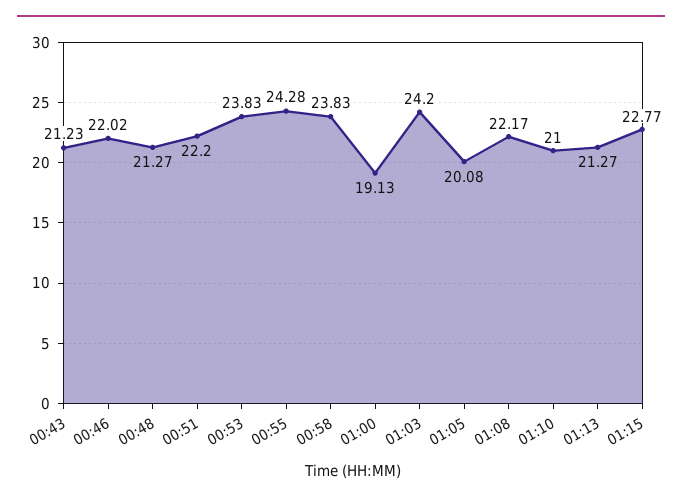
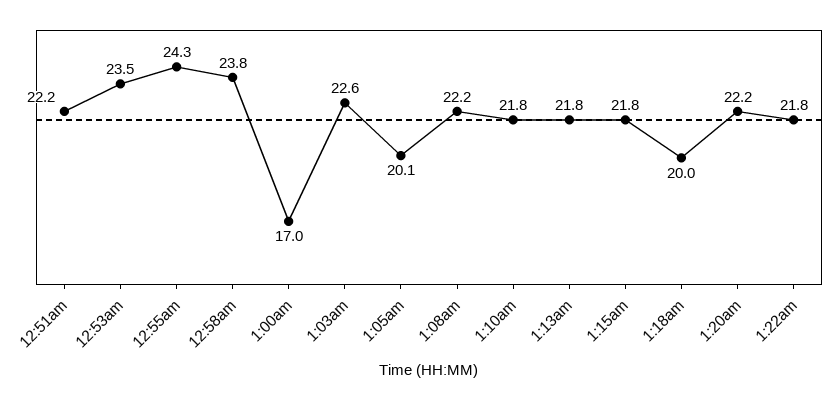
00:43: 21.23 -> none
00:46: 22.02 -> none
00:48: 21.27 -> none
00:53: 23.83 -> 23.5
01:00: 19.13 -> 17
01:03: 24.2 -> 22.6
01:10: 21 -> 21.8
01:13: 21.27 -> 21.8
01:15: 22.77 -> 21.8
1:18am: none -> 20
1:20am: none -> 22.2
1:22am: none -> 21.8

